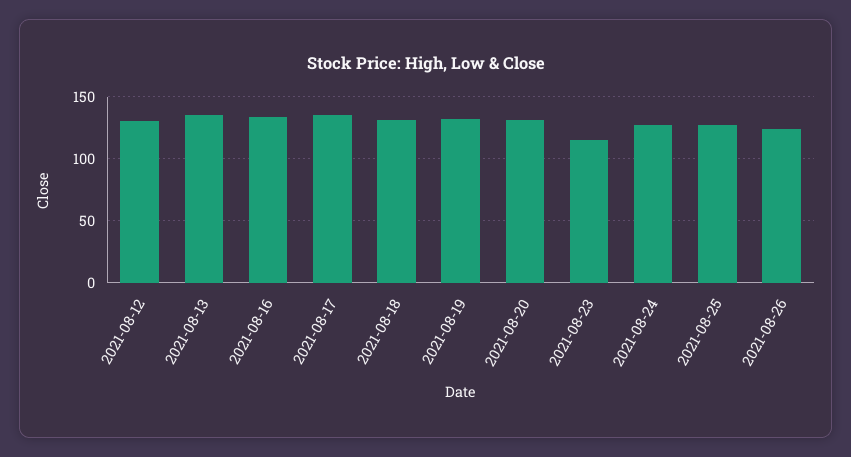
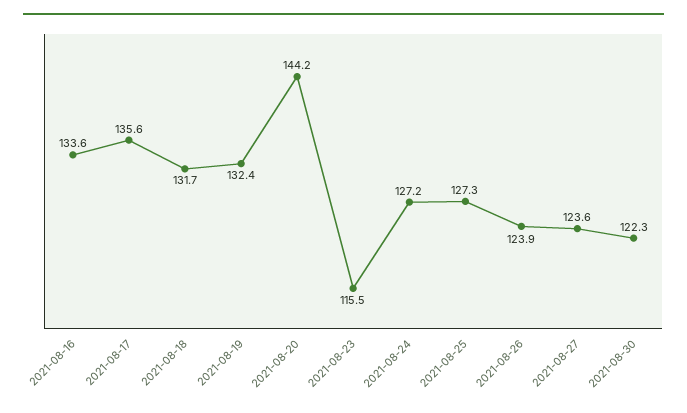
2021-08-12: 130 -> none
2021-08-13: 135 -> none
2021-08-20: 130 -> 144.2
2021-08-27: none -> 123.6
2021-08-30: none -> 122.3

